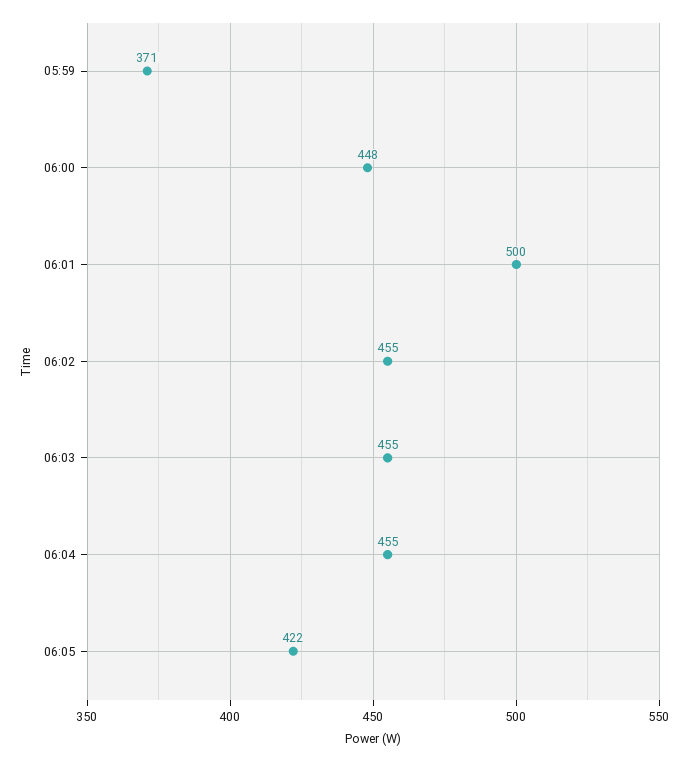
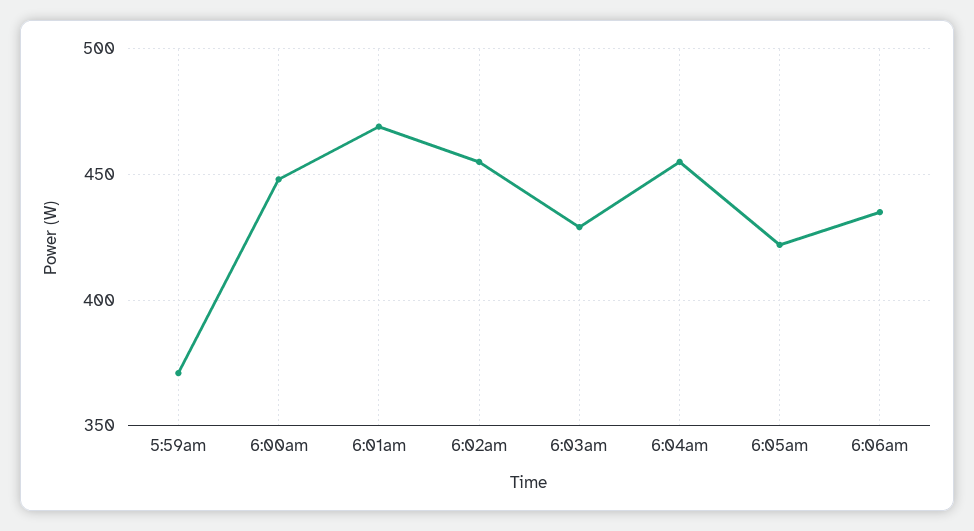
06:01: 500 -> 470
06:03: 455 -> 430
6:06am: none -> 435

